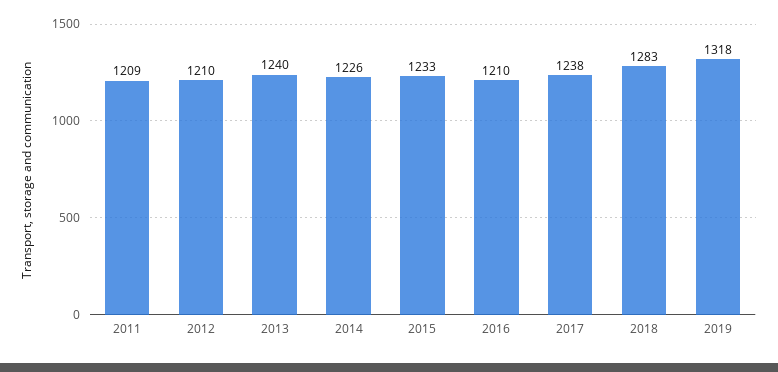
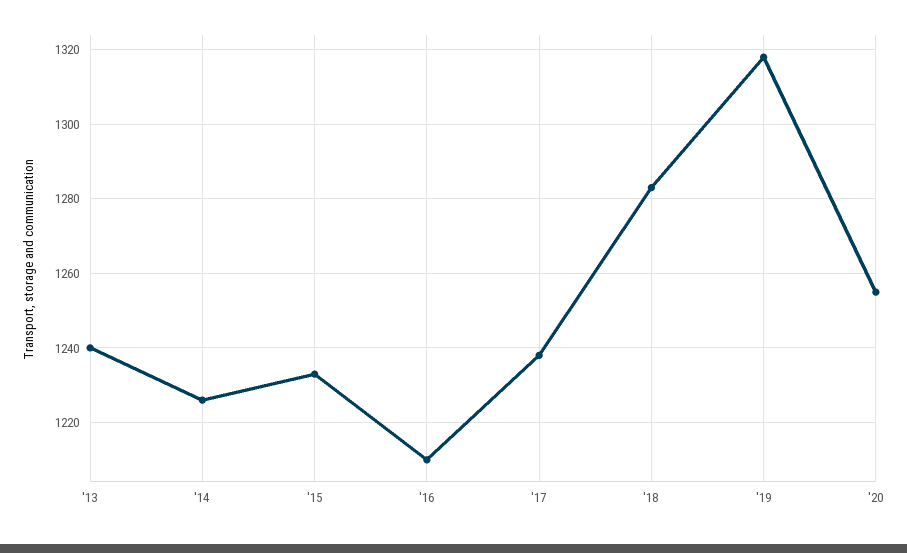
2011: 1209 -> none
2012: 1210 -> none
'20: none -> 1255

